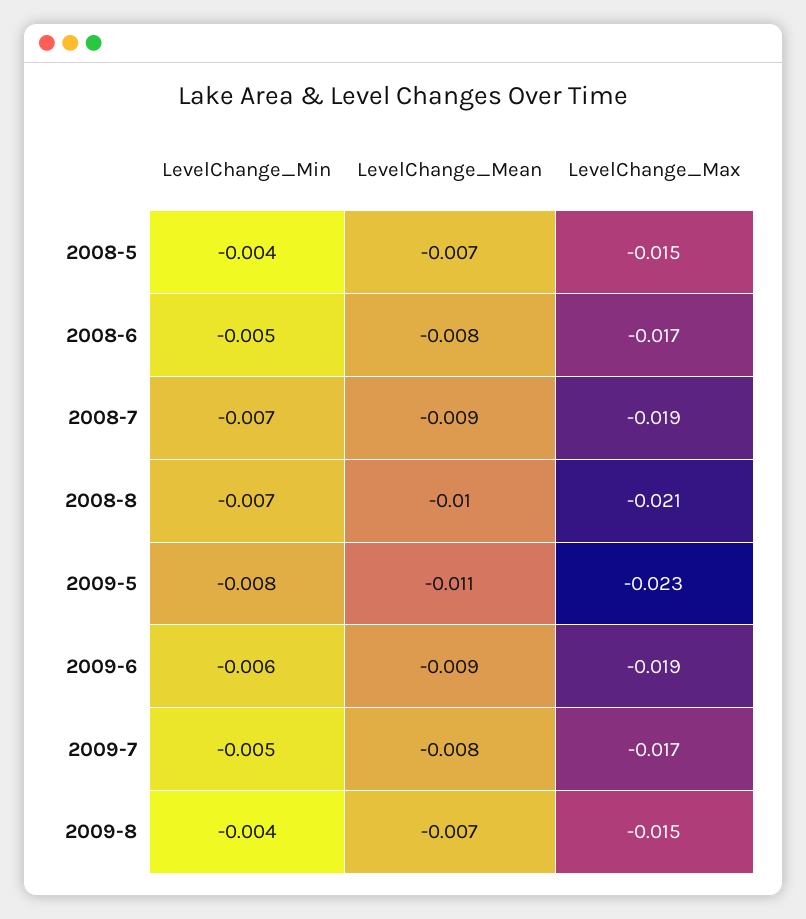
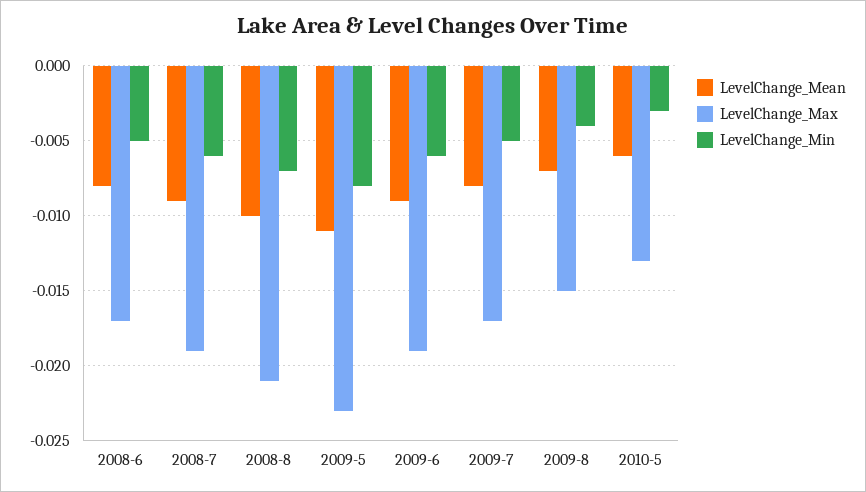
LevelChange_Min, 2008-5: -0.004 -> none
LevelChange_Mean, 2008-5: -0.007 -> none
LevelChange_Max, 2008-5: -0.015 -> none
LevelChange_Min, 2008-7: -0.007 -> -0.006
LevelChange_Mean, 2010-5: none -> -0.006
LevelChange_Max, 2010-5: none -> -0.013
LevelChange_Min, 2010-5: none -> -0.003

